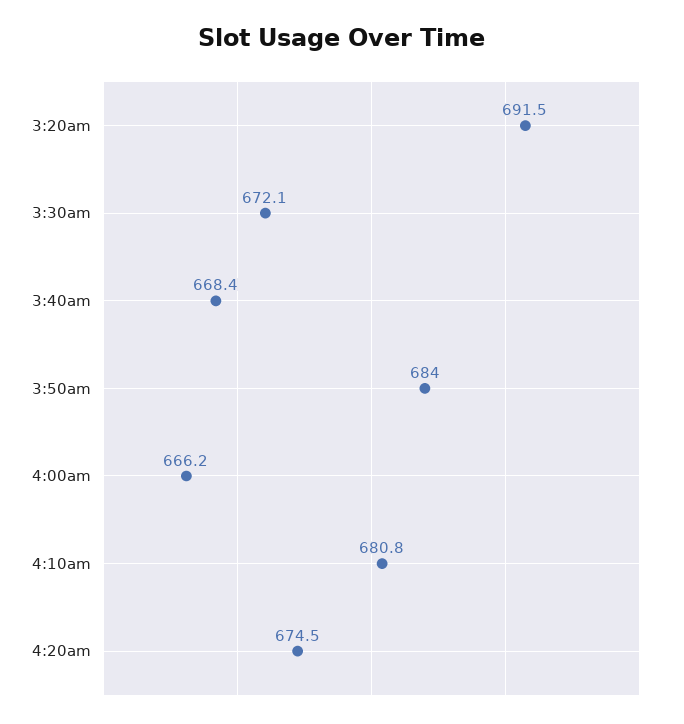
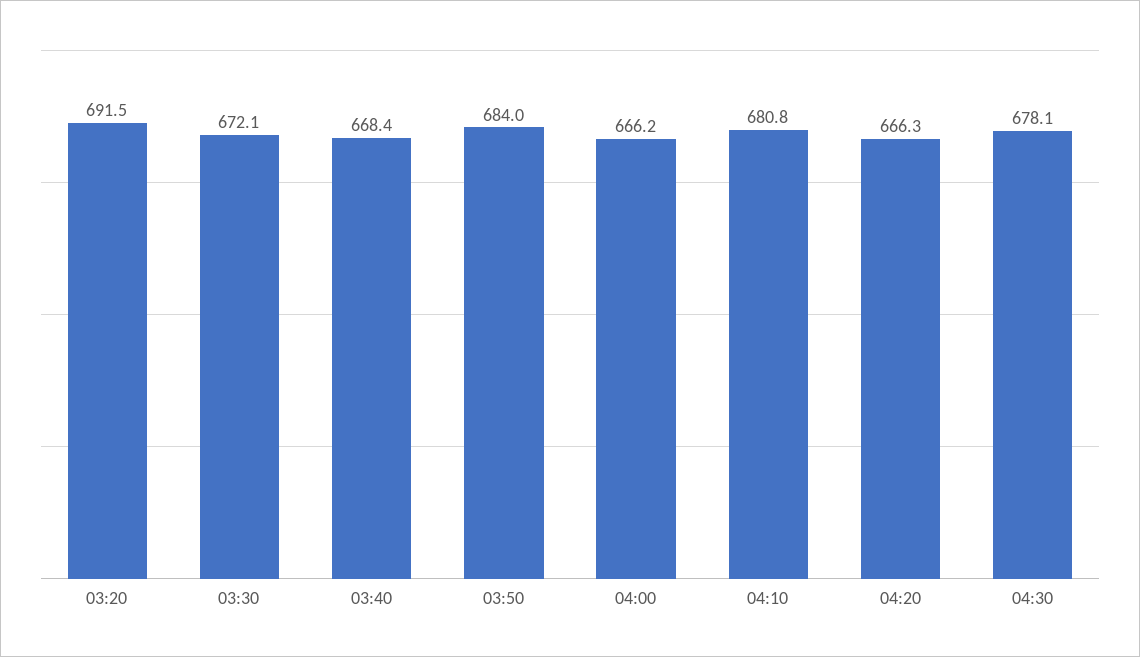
4:20am: 674.5 -> 666.3
04:30: none -> 678.1

